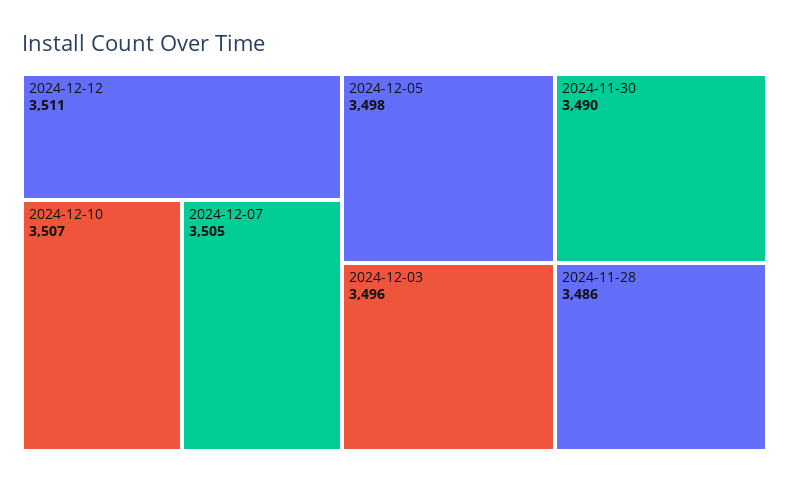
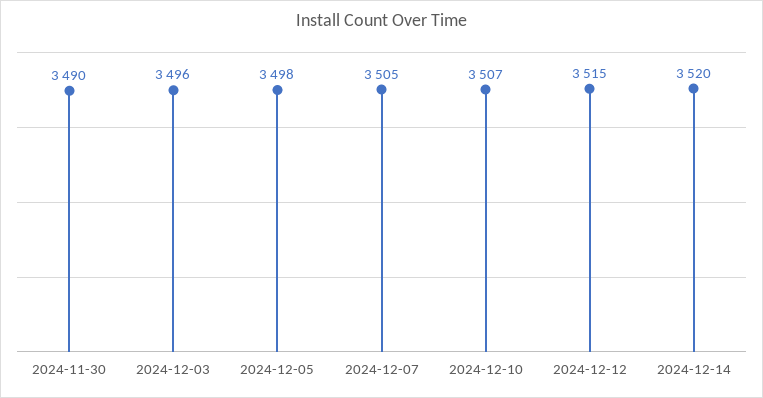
2024-12-12: 3511 -> 3515
2024-11-28: 3486 -> none
2024-12-14: none -> 3520

